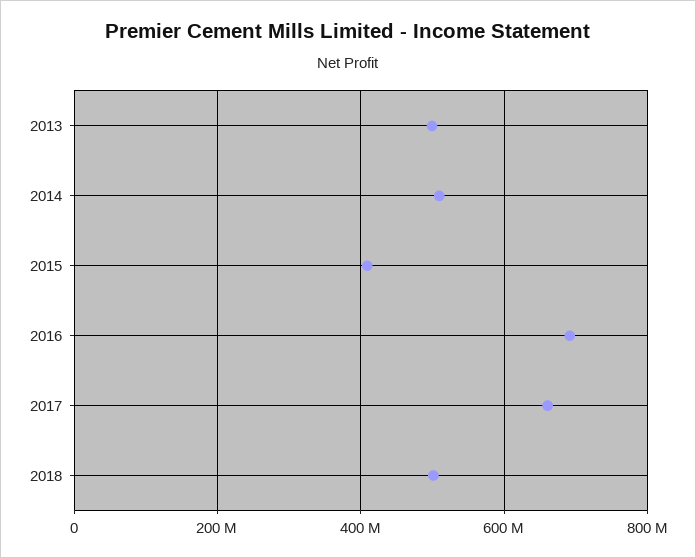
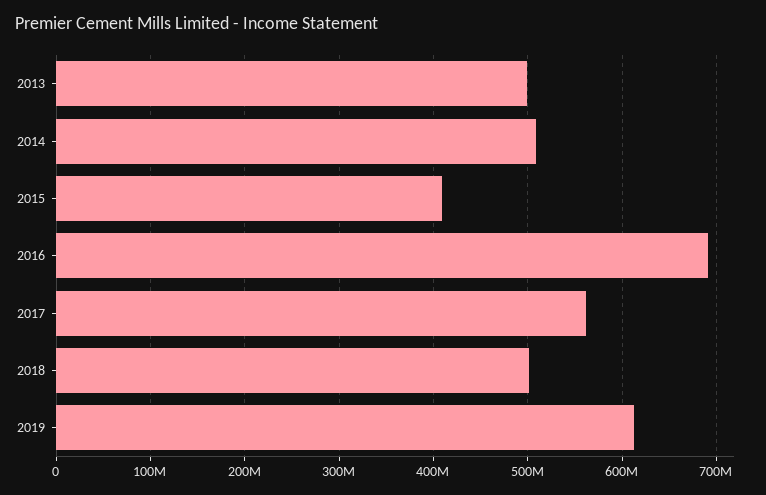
2017: 660000000 -> 560000000
2019: none -> 610000000

